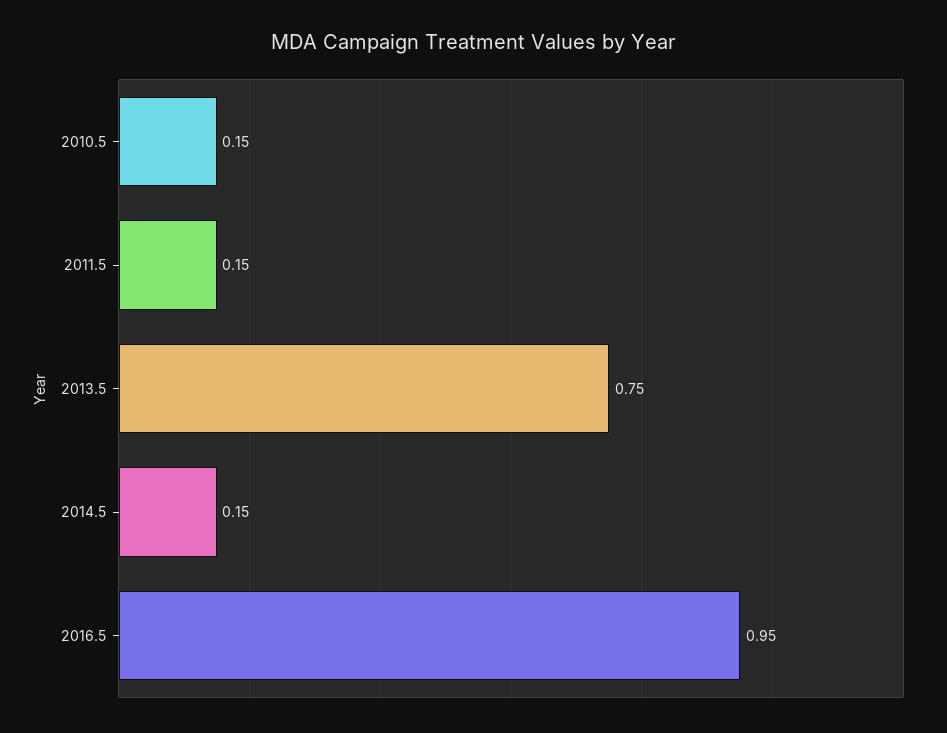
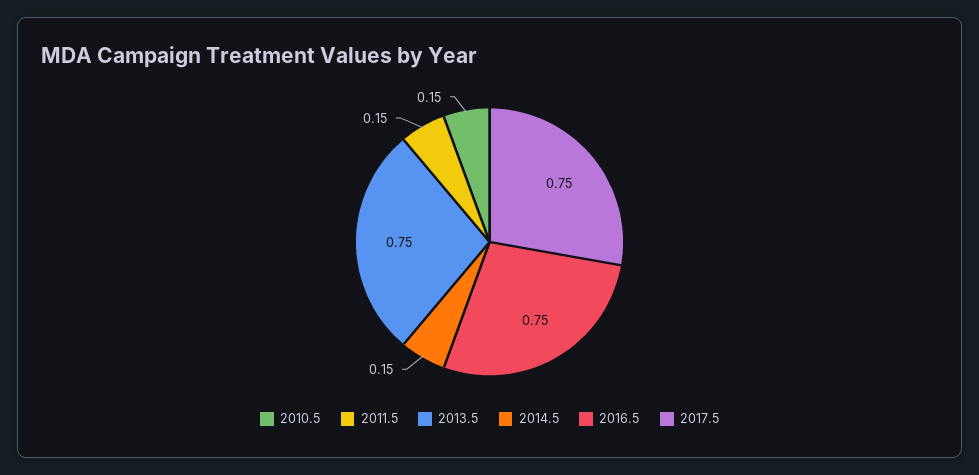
2016.5: 0.95 -> 0.75
2017.5: none -> 0.75

